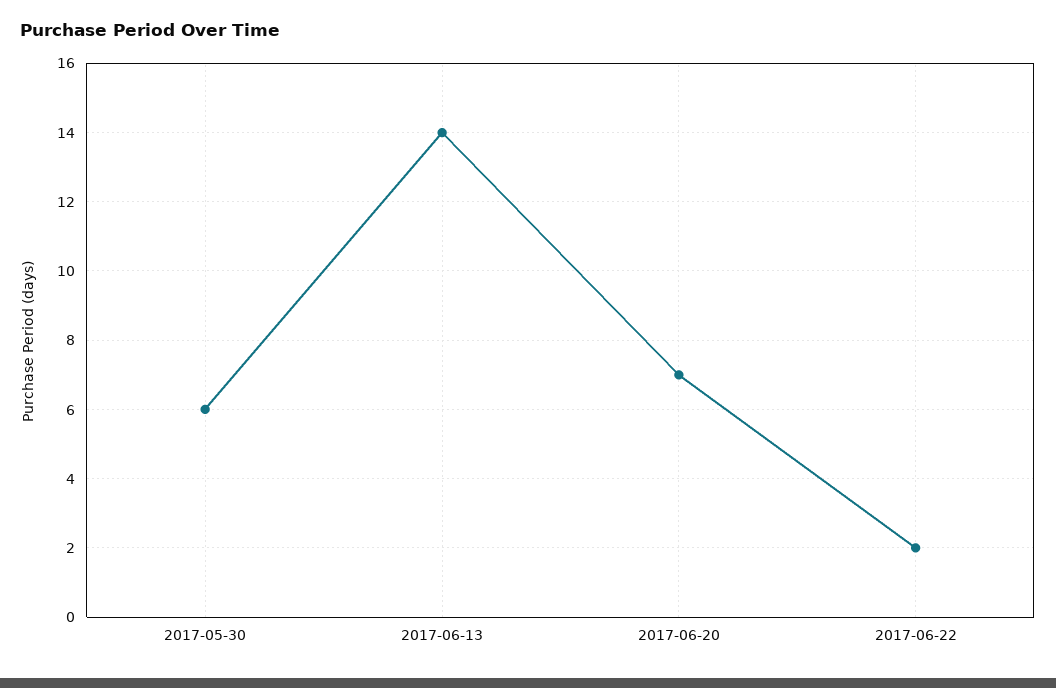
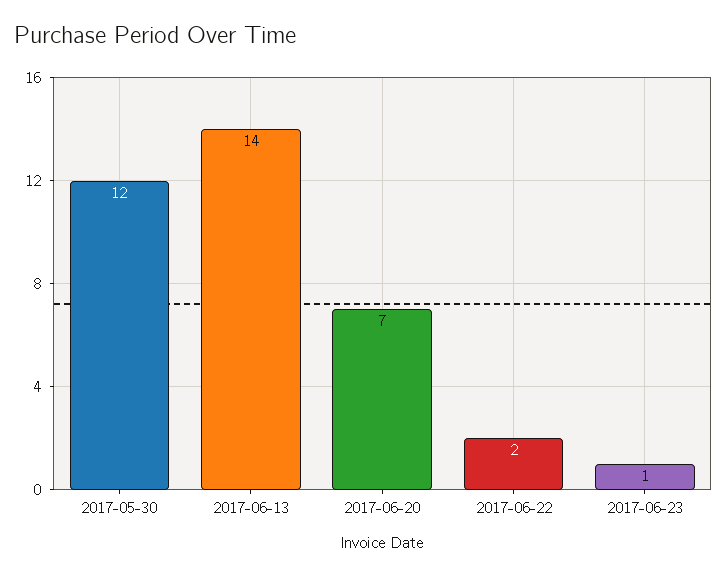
2017-05-30: 6 -> 12
2017-06-23: none -> 1

